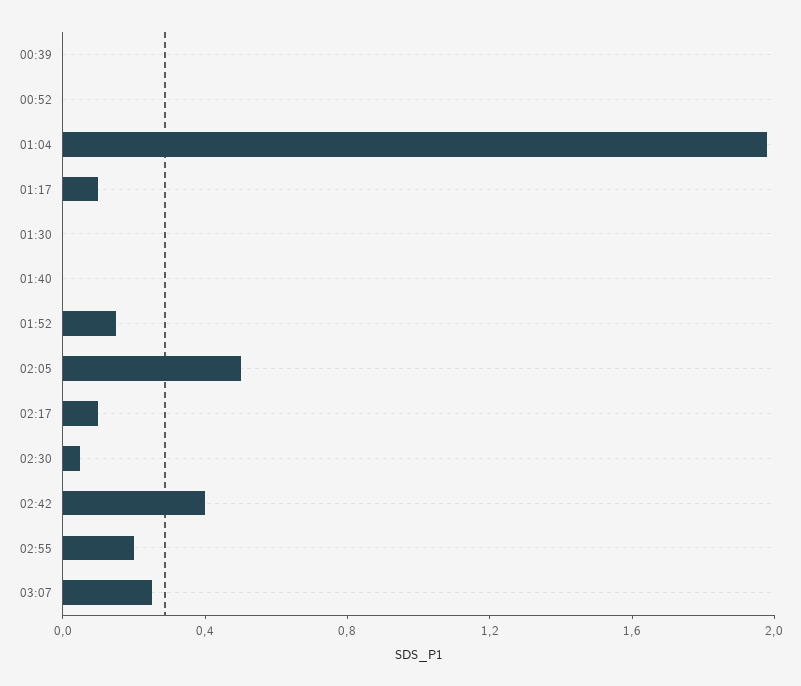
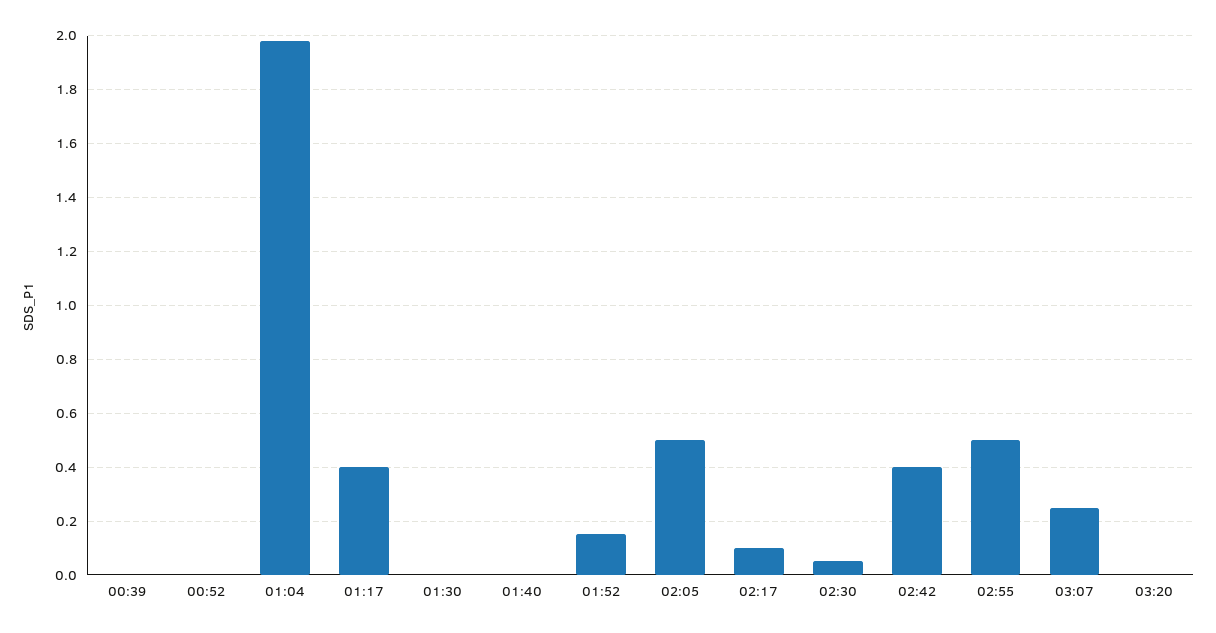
01:17: 0.1 -> 0.4
02:55: 0.2 -> 0.5
03:20: none -> 0

